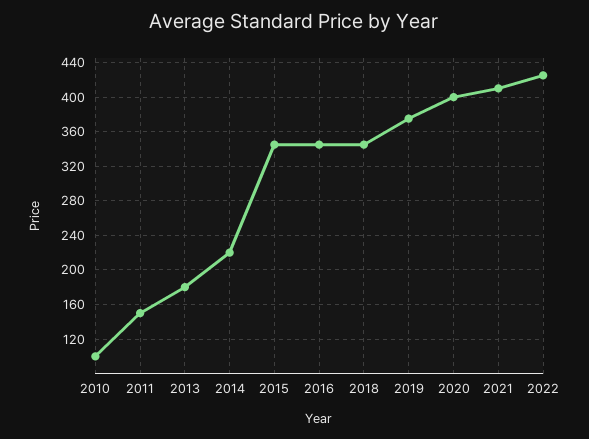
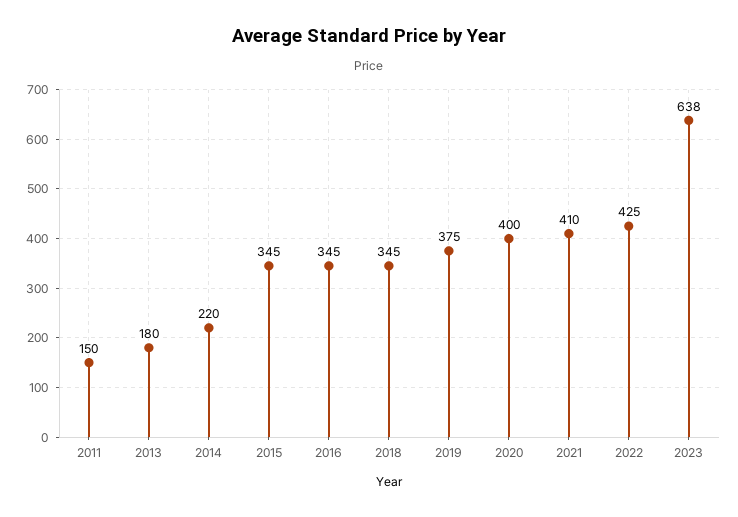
2010: 100 -> none
2023: none -> 638

